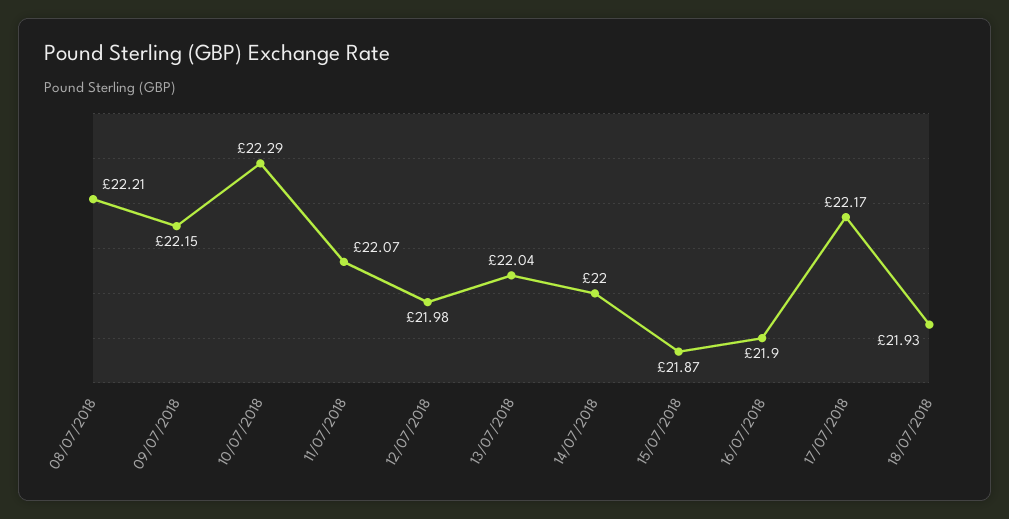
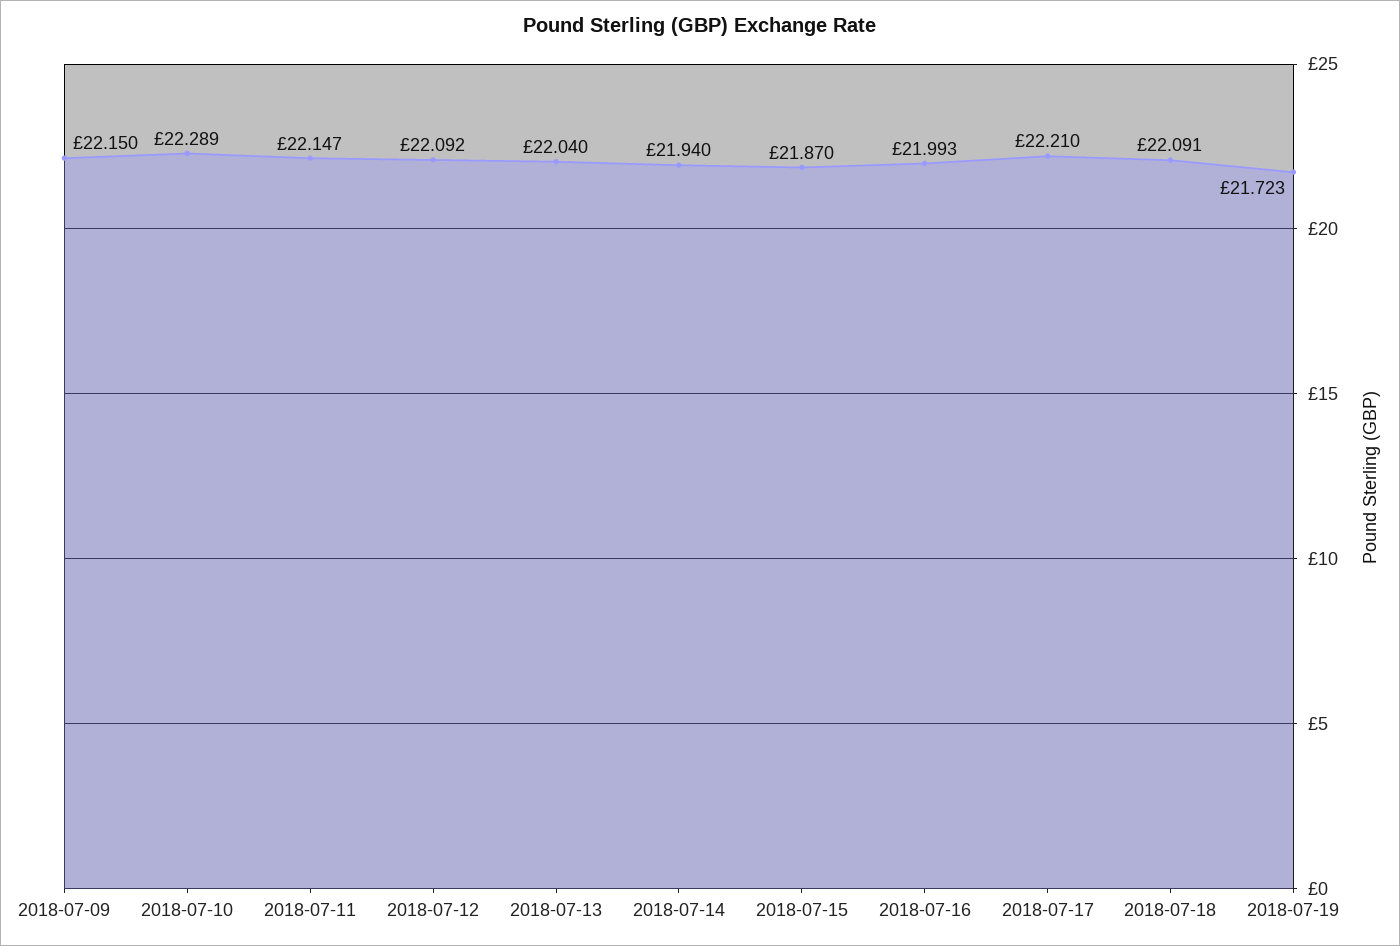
08/07/2018: 22.21 -> none
11/07/2018: 22.07 -> 22.147
12/07/2018: 21.98 -> 22.092
14/07/2018: 22 -> 21.94
16/07/2018: 21.9 -> 21.993
17/07/2018: 22.17 -> 22.21
18/07/2018: 21.93 -> 22.091
2018-07-19: none -> 21.723

